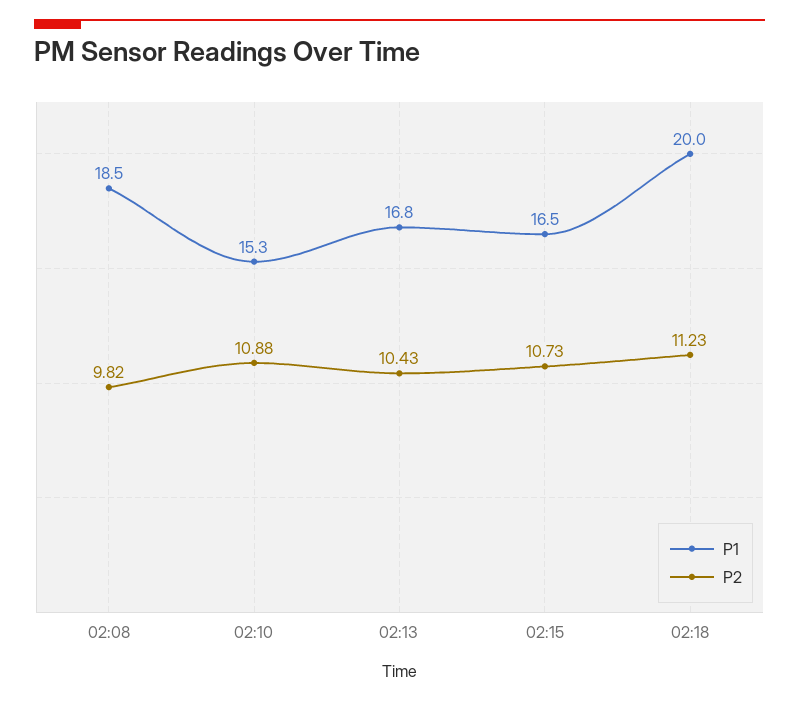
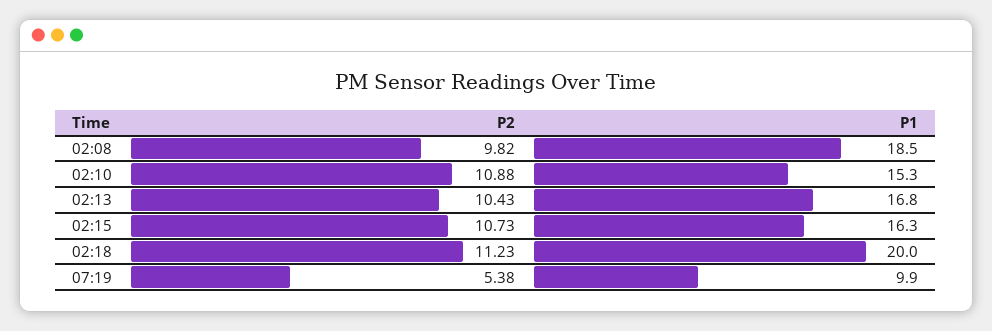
P1, 02:15: 16.5 -> 16.3
P2, 07:19: none -> 5.38
P1, 07:19: none -> 9.9

